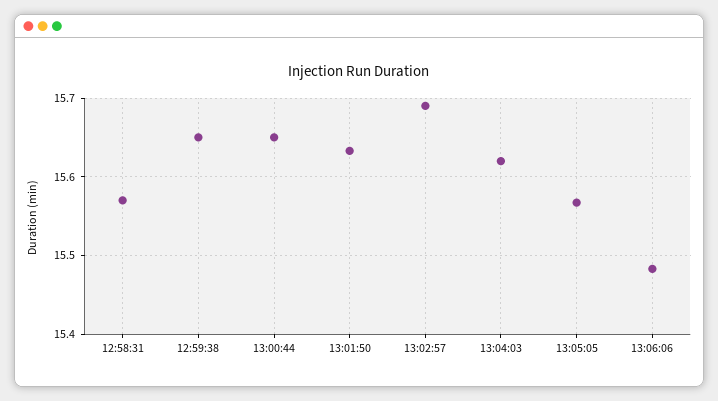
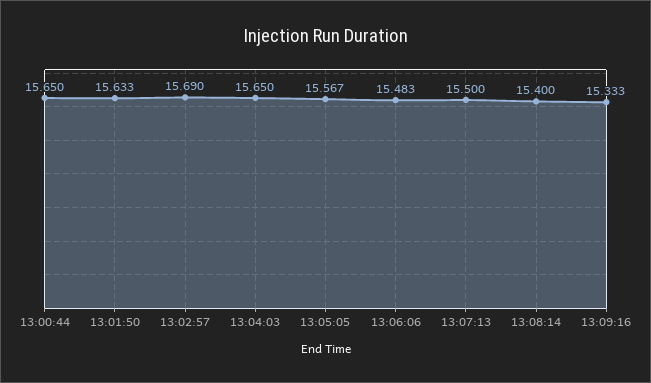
12:58:31: 15.57 -> none
12:59:38: 15.65 -> none
13:04:03: 15.62 -> 15.65
13:07:13: none -> 15.5
13:08:14: none -> 15.4
13:09:16: none -> 15.333

